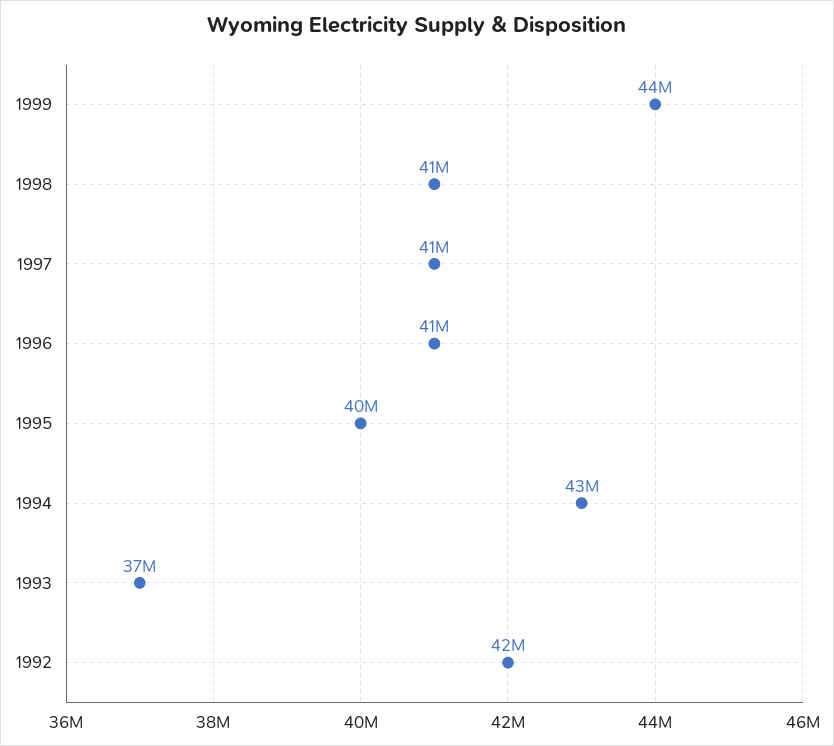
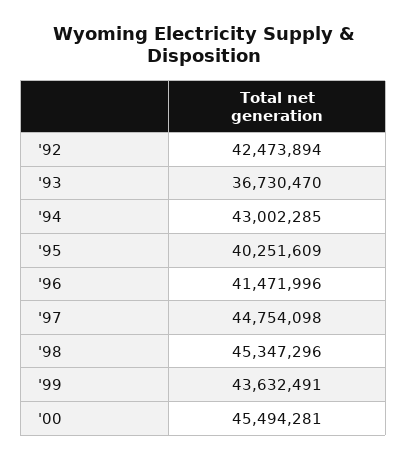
1998: 41000000 -> 45347296
1997: 41000000 -> 44754098
'00: none -> 45494281

